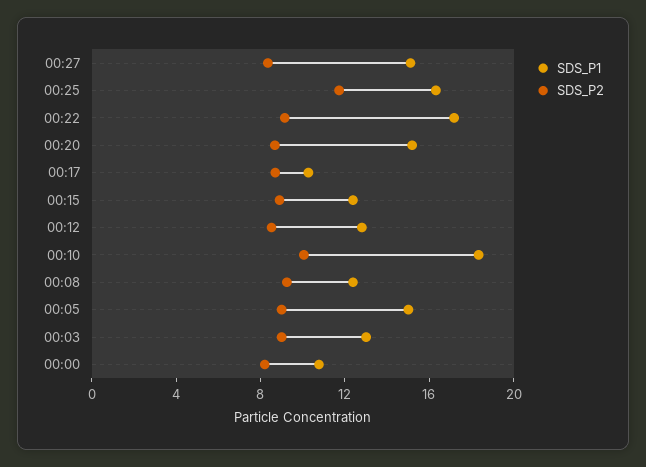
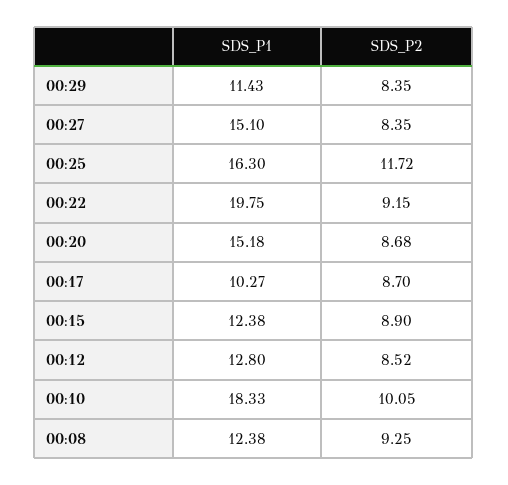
SDS_P1, 00:22: 17 -> 19.75
SDS_P1, 00:05: 15 -> none
SDS_P2, 00:05: 9 -> none
SDS_P1, 00:03: 13 -> none
SDS_P2, 00:03: 9 -> none
SDS_P1, 00:00: 11 -> none
SDS_P2, 00:00: 8 -> none
SDS_P1, 00:29: none -> 11.43
SDS_P2, 00:29: none -> 8.35

